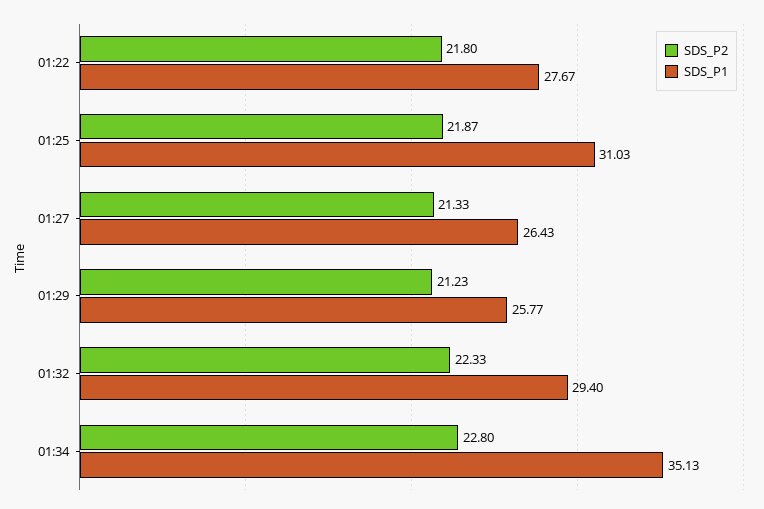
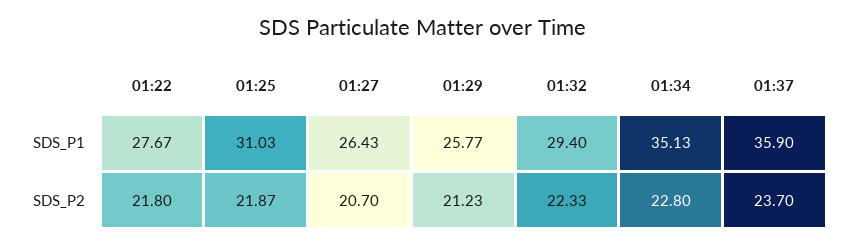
SDS_P2, 01:27: 21.33 -> 20.7
SDS_P1, 01:37: none -> 35.9
SDS_P2, 01:37: none -> 23.7

